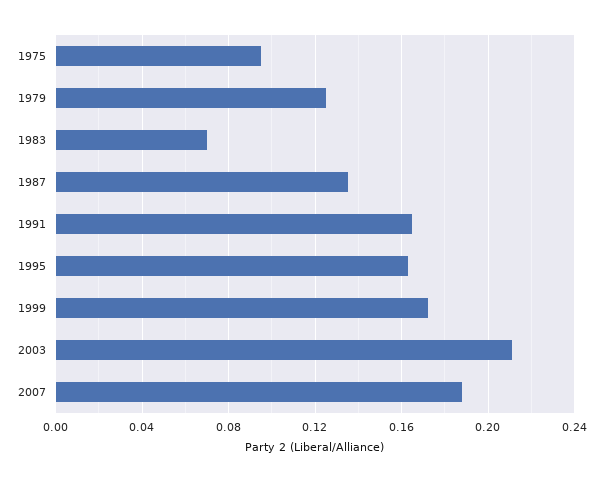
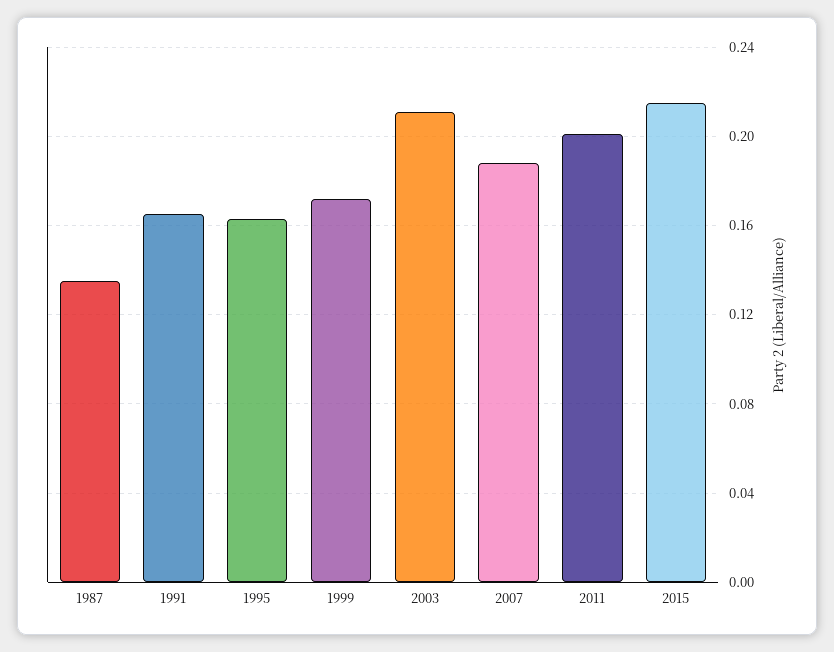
1975: 0.095 -> none
1979: 0.125 -> none
1983: 0.07 -> none
2011: none -> 0.2
2015: none -> 0.215

